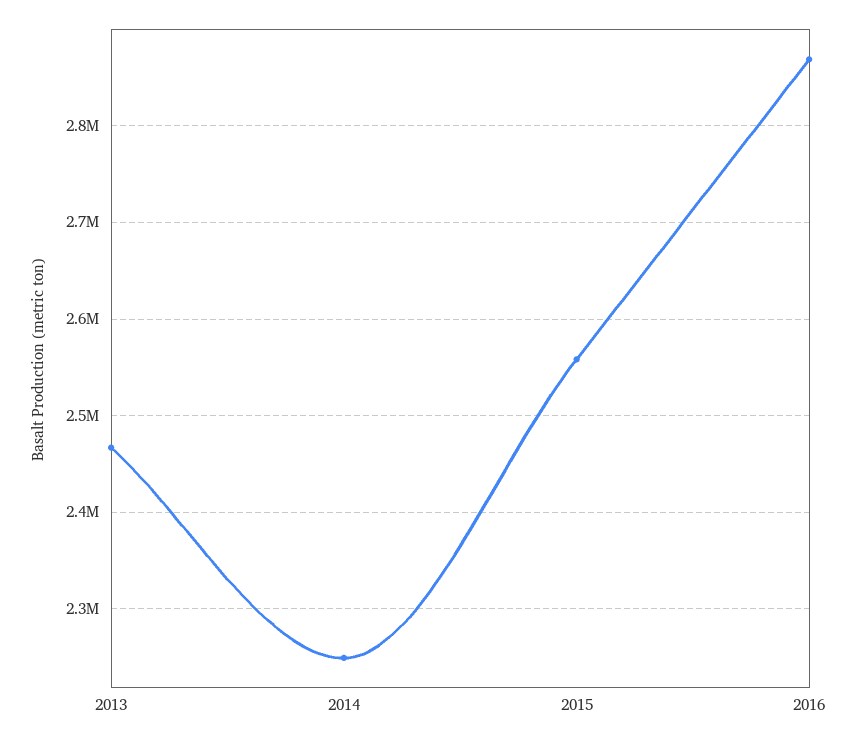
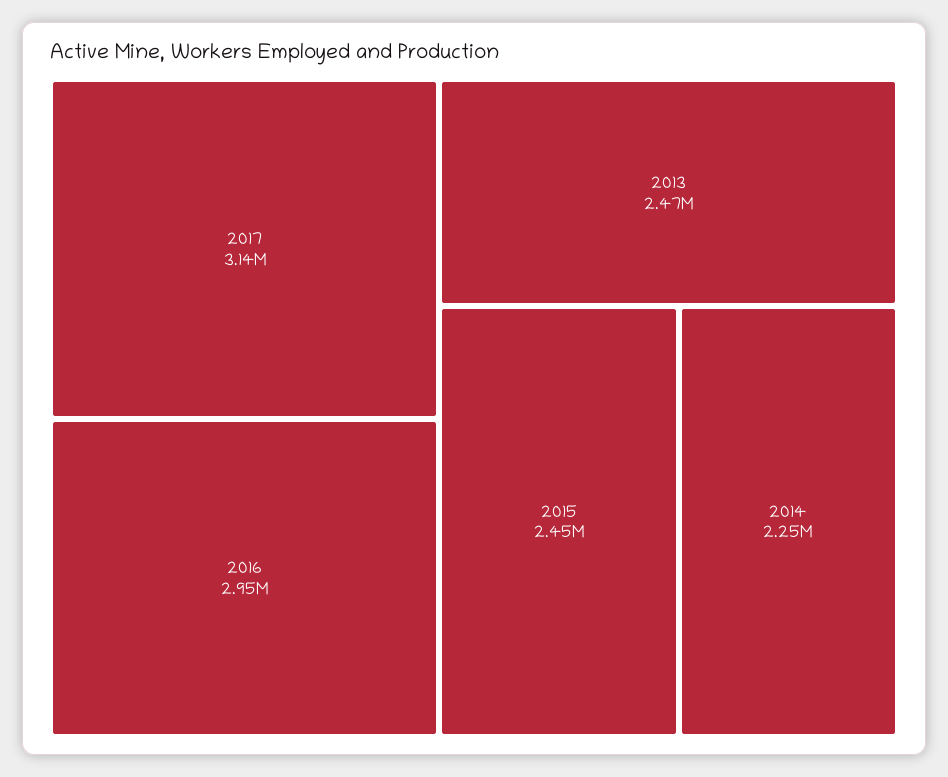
2015: 2560000 -> 2450000
2016: 2870000 -> 2950000
2017: none -> 3140000

